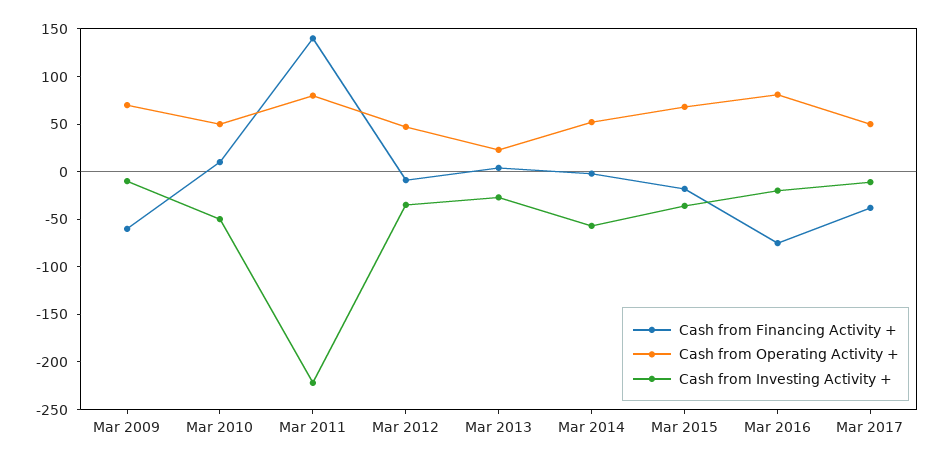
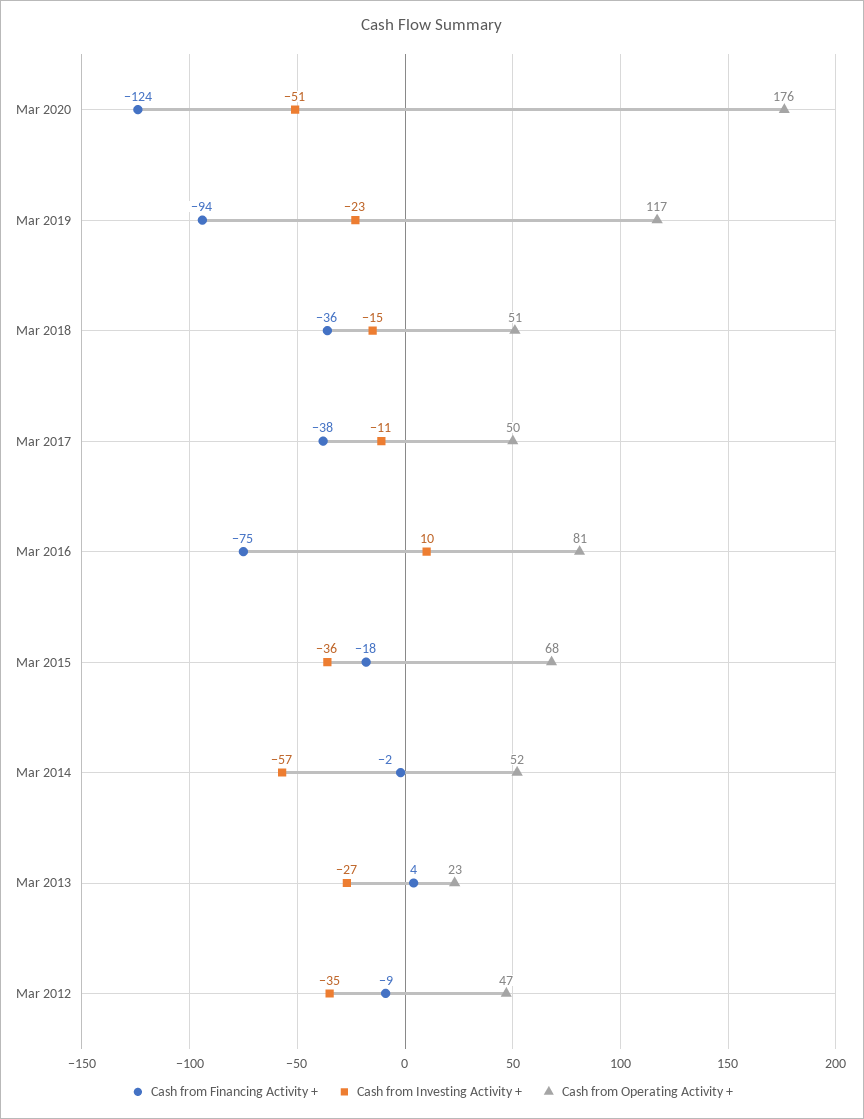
Cash from Financing Activity +, Mar 2009: -60 -> none
Cash from Operating Activity +, Mar 2009: 70 -> none
Cash from Investing Activity +, Mar 2009: -10 -> none
Cash from Financing Activity +, Mar 2010: 10 -> none
Cash from Operating Activity +, Mar 2010: 50 -> none
Cash from Investing Activity +, Mar 2010: -50 -> none
Cash from Financing Activity +, Mar 2011: 140 -> none
Cash from Operating Activity +, Mar 2011: 80 -> none
Cash from Investing Activity +, Mar 2011: -220 -> none
Cash from Investing Activity +, Mar 2016: -20 -> 10
Cash from Financing Activity +, Mar 2020: none -> -124
Cash from Investing Activity +, Mar 2020: none -> -51
Cash from Operating Activity +, Mar 2020: none -> 176
Cash from Financing Activity +, Mar 2019: none -> -94
Cash from Investing Activity +, Mar 2019: none -> -23
Cash from Operating Activity +, Mar 2019: none -> 117
Cash from Financing Activity +, Mar 2018: none -> -36
Cash from Investing Activity +, Mar 2018: none -> -15
Cash from Operating Activity +, Mar 2018: none -> 51

